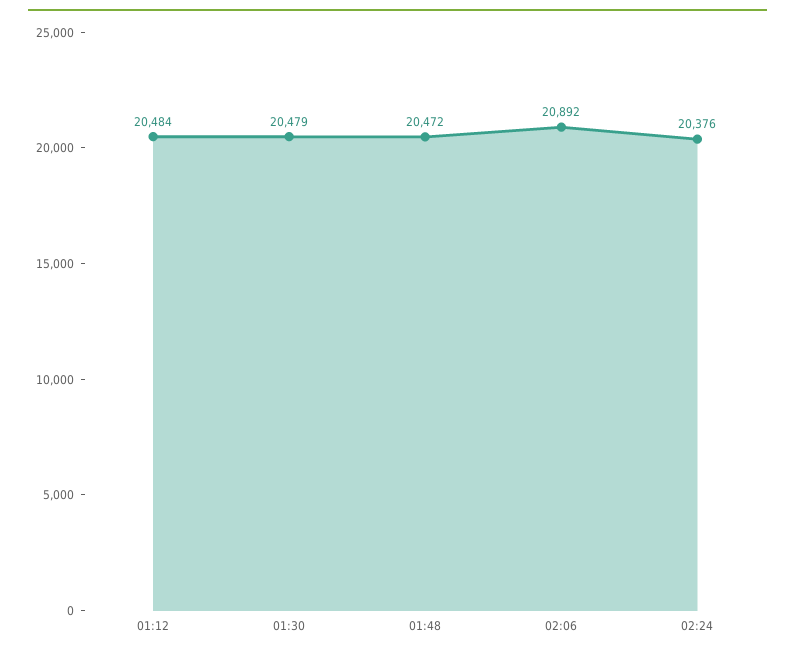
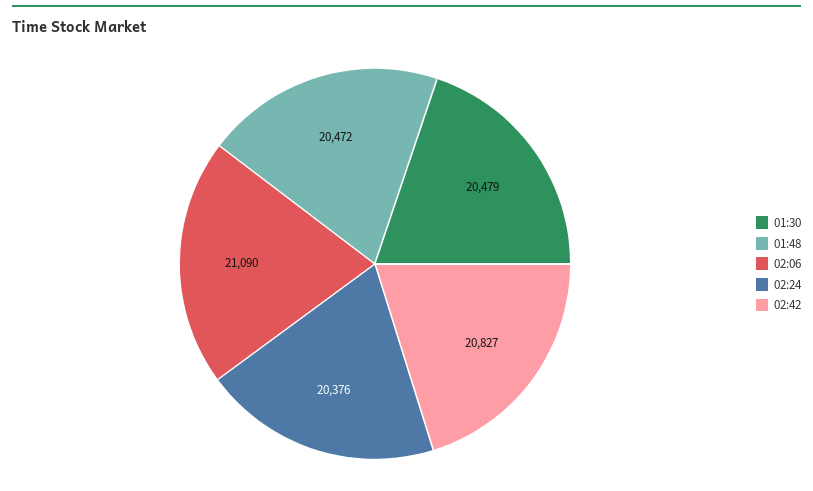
01:12: 20484 -> none
02:06: 20892 -> 21090
02:42: none -> 20827

